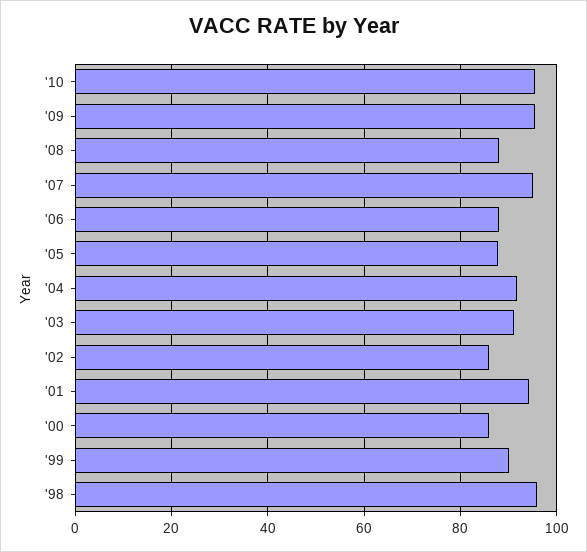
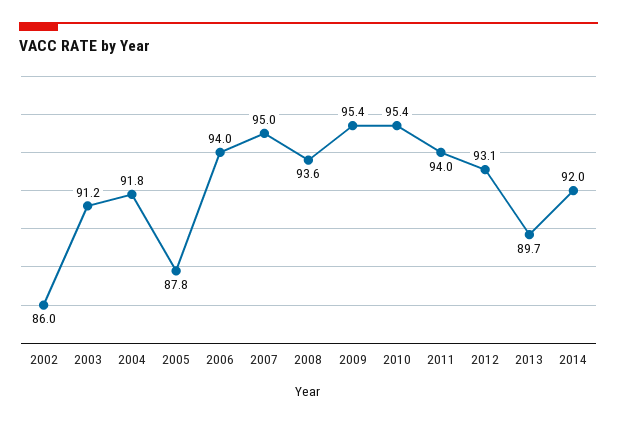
'08: 88 -> 93.6
'06: 88 -> 94
'01: 94 -> none
'00: 86 -> none
'99: 90 -> none
'98: 96 -> none
2011: none -> 94
2012: none -> 93.1
2013: none -> 89.7
2014: none -> 92

